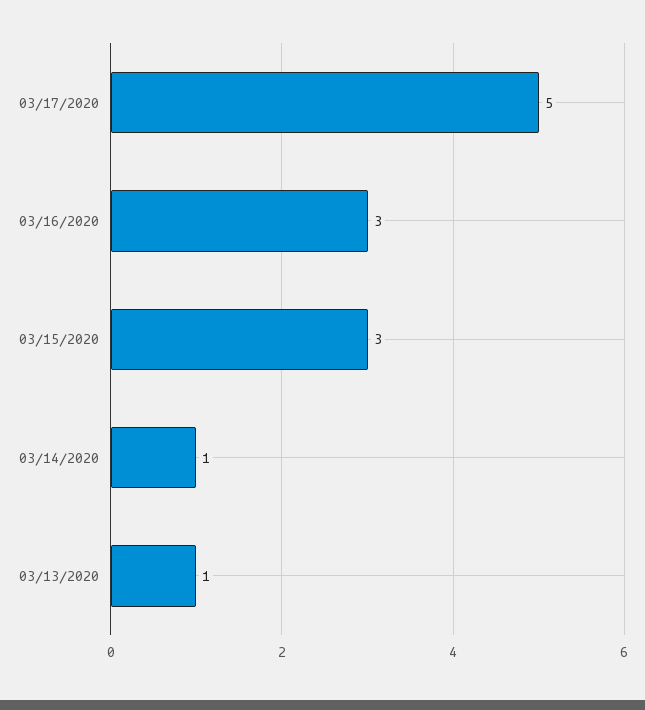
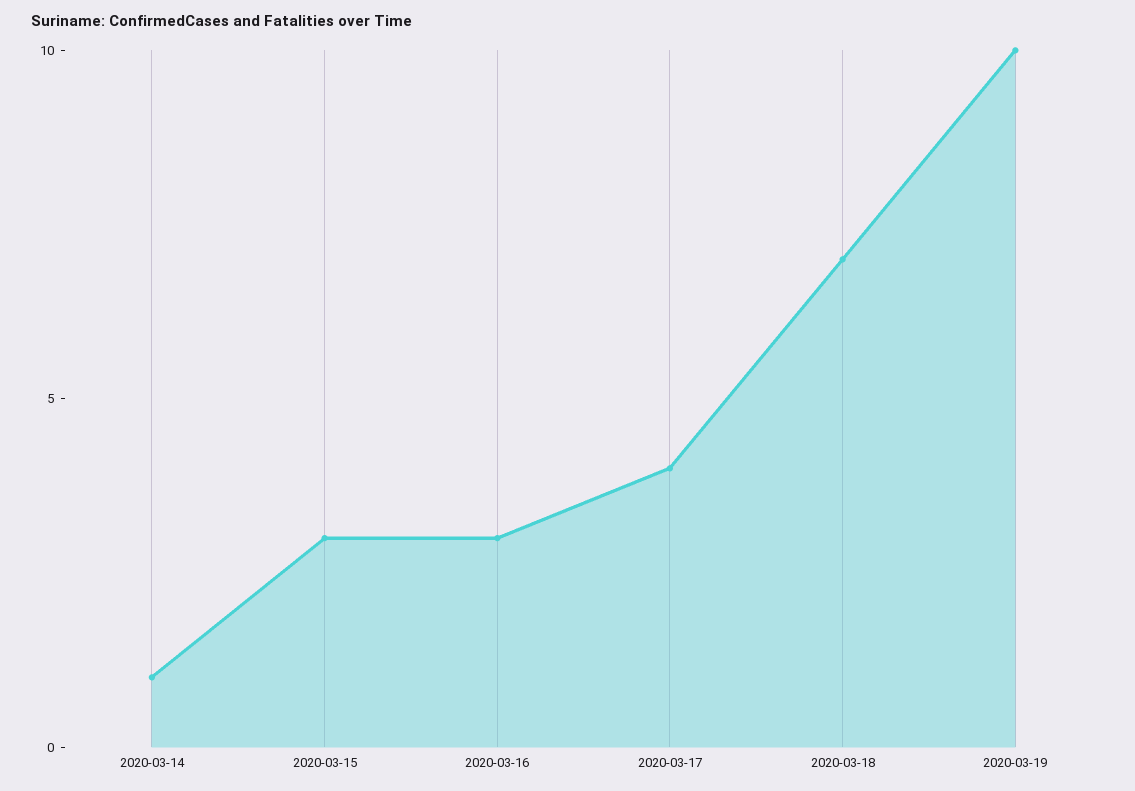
03/17/2020: 5 -> 4
03/13/2020: 1 -> none
2020-03-18: none -> 7
2020-03-19: none -> 10

